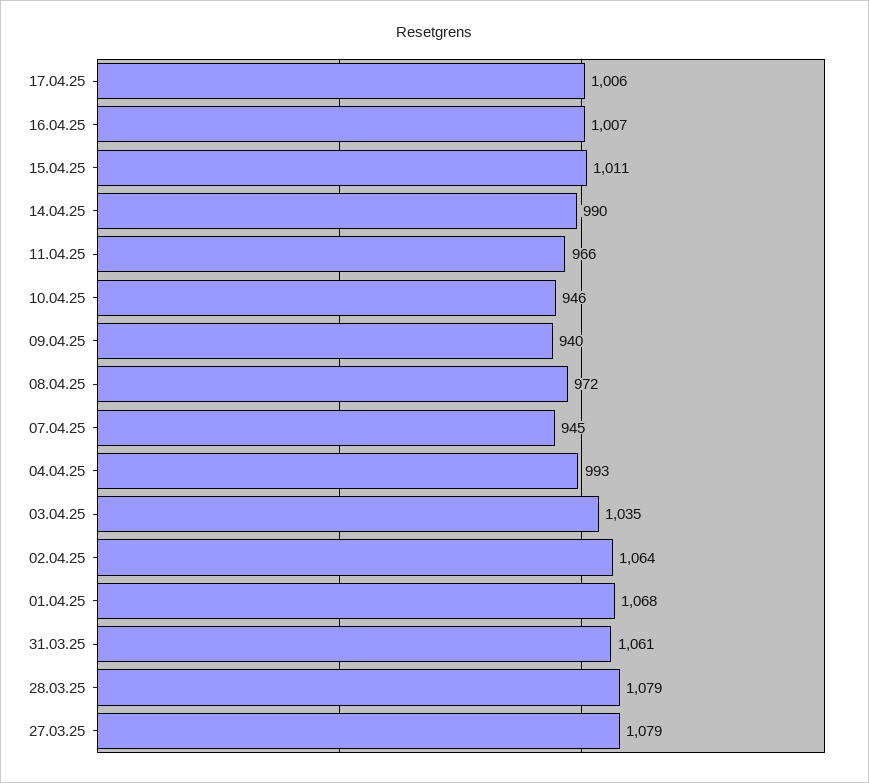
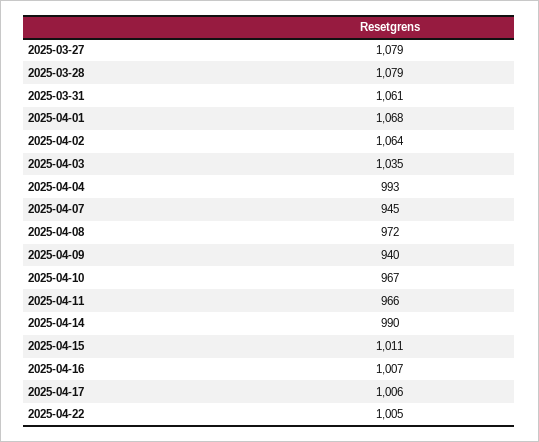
10.04.25: 946 -> 967
2025-04-22: none -> 1005

